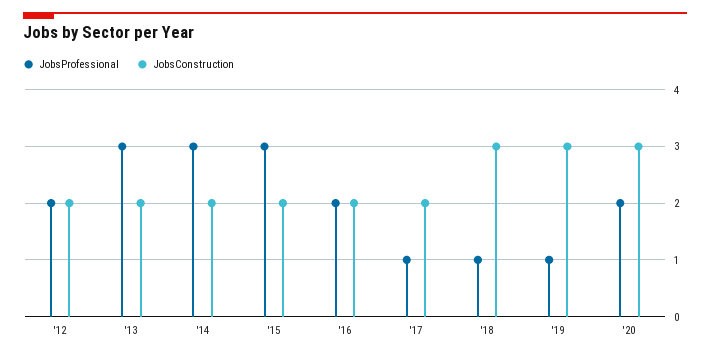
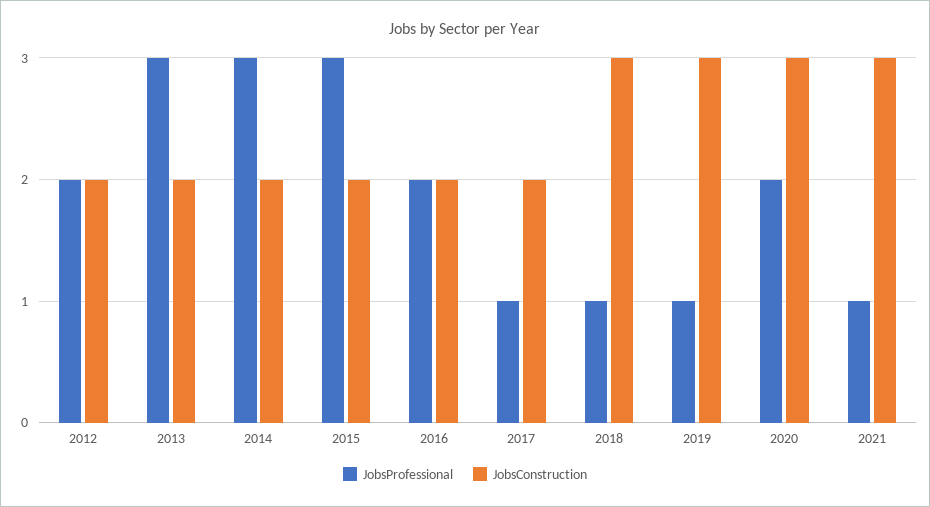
JobsProfessional, 2021: none -> 1
JobsConstruction, 2021: none -> 3

